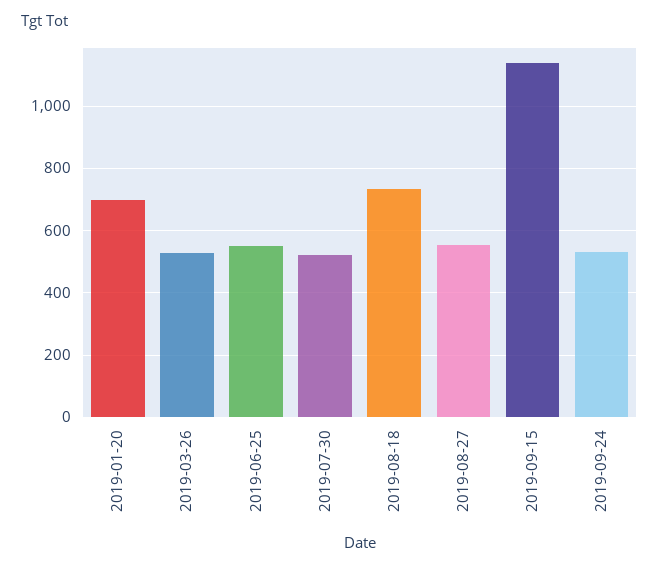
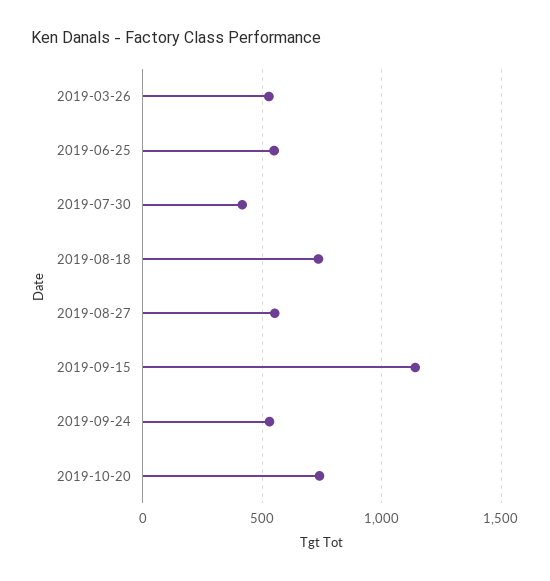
2019-01-20: 700 -> none
2019-07-30: 520 -> 400
2019-10-20: none -> 750

